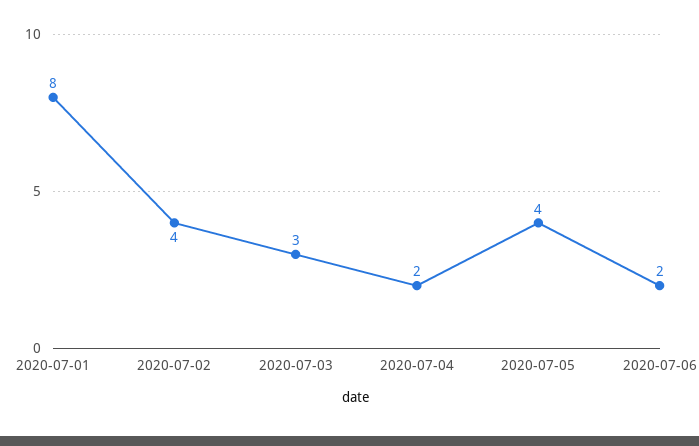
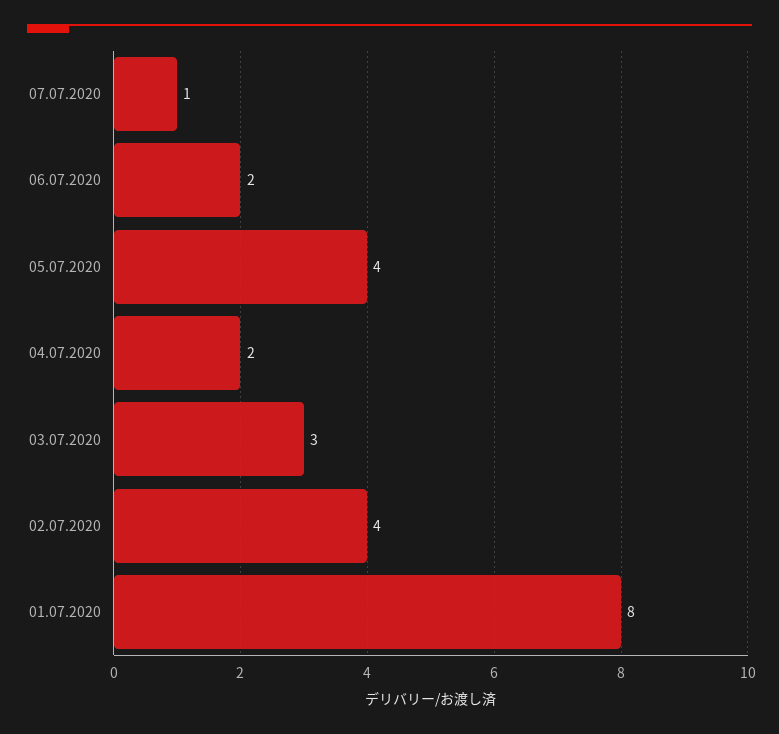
07.07.2020: none -> 1

